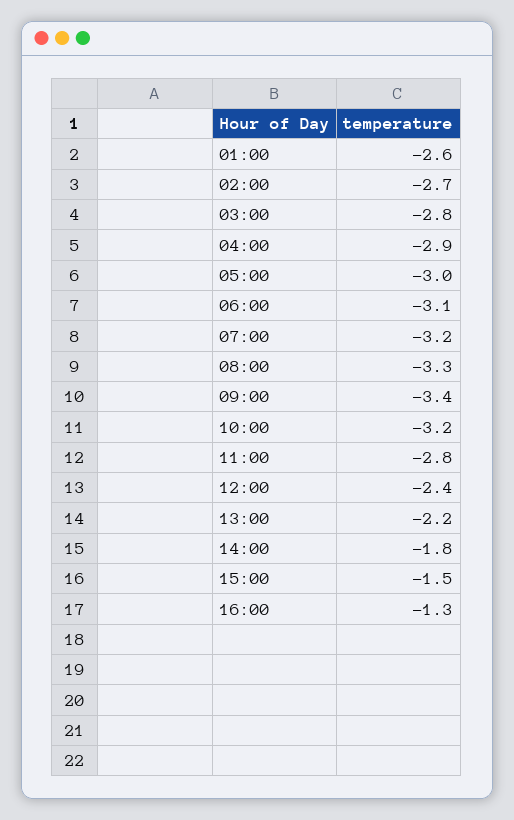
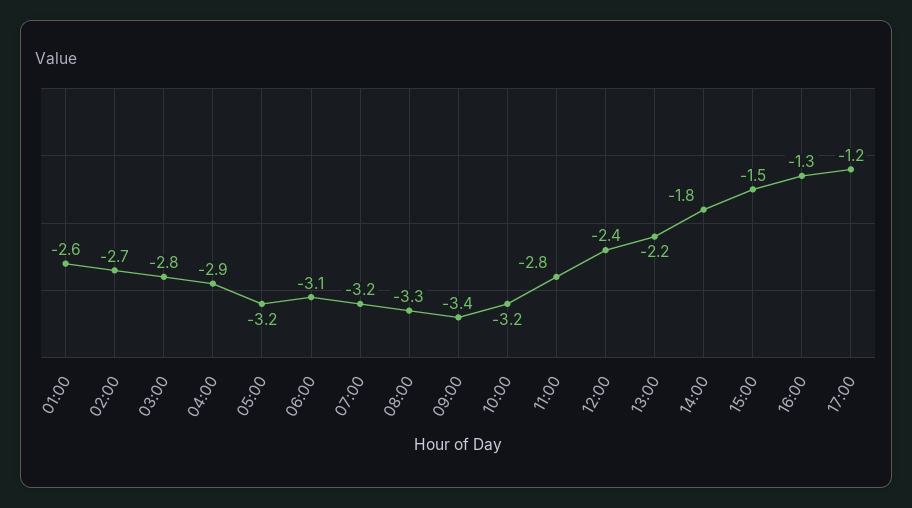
05:00: -3 -> -3.2
17:00: none -> -1.2

